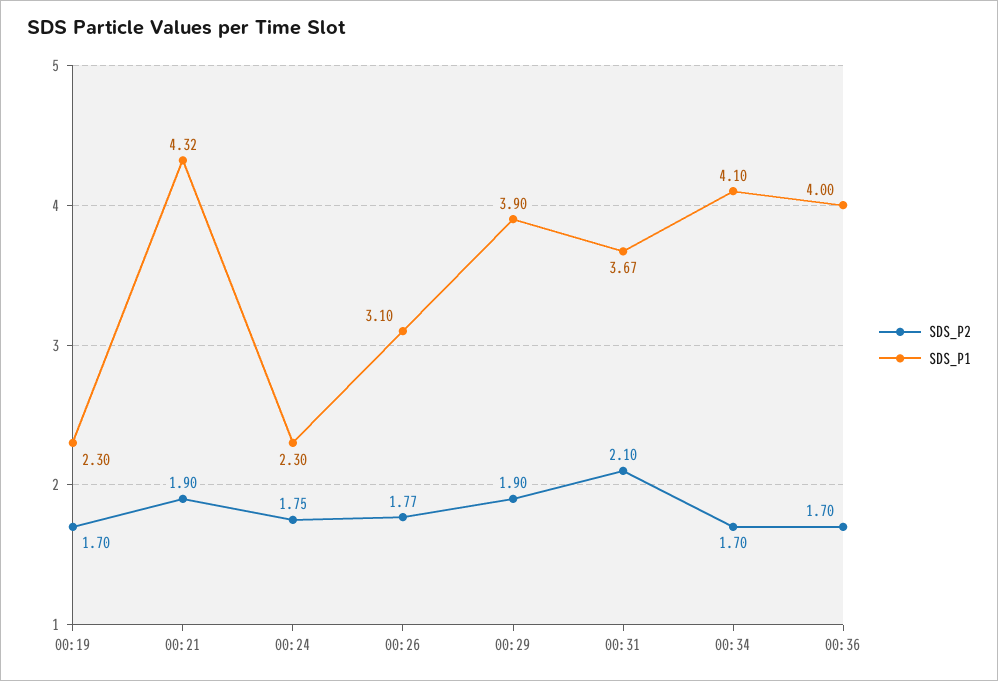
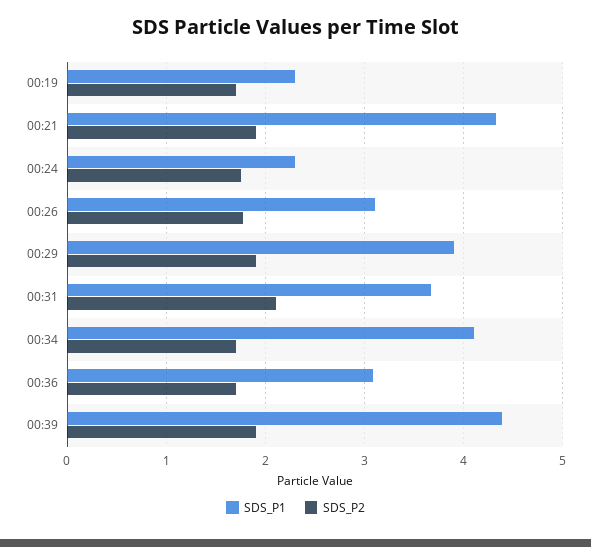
SDS_P1, 00:36: 4 -> 3.1
SDS_P1, 00:39: none -> 4.4
SDS_P2, 00:39: none -> 1.9

